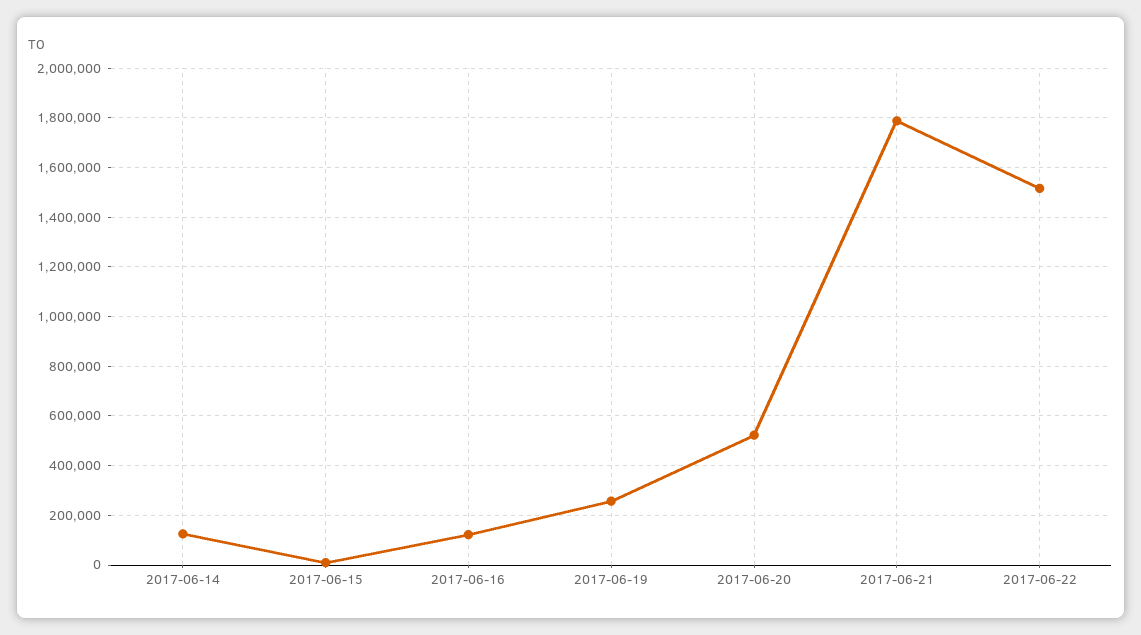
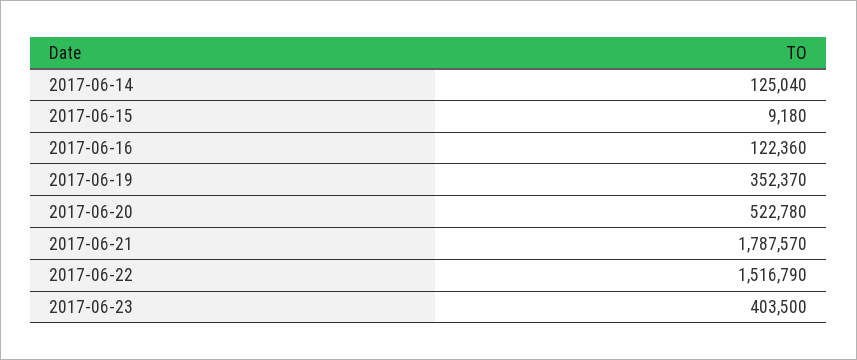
2017-06-19: 250000 -> 352370
2017-06-23: none -> 403500

